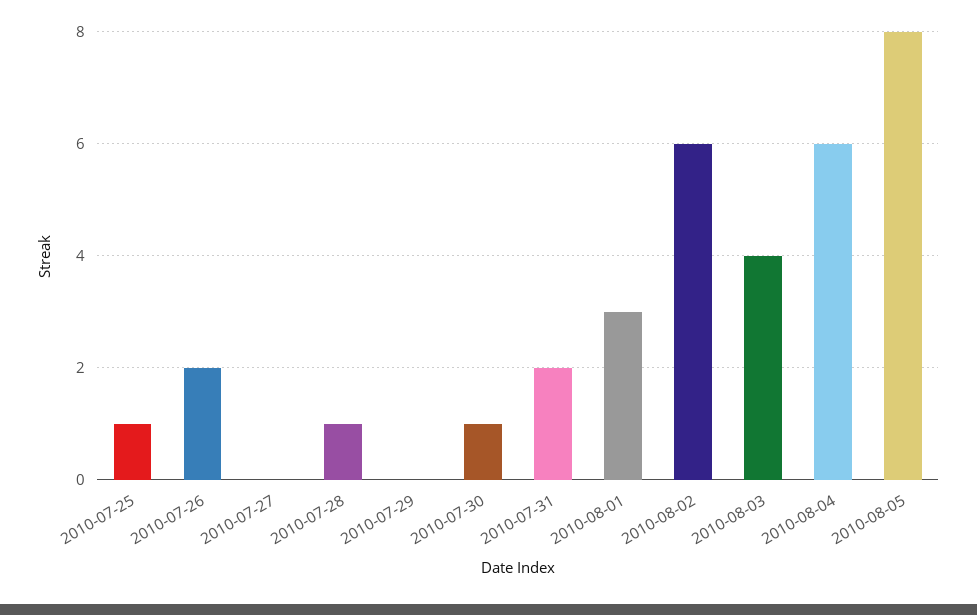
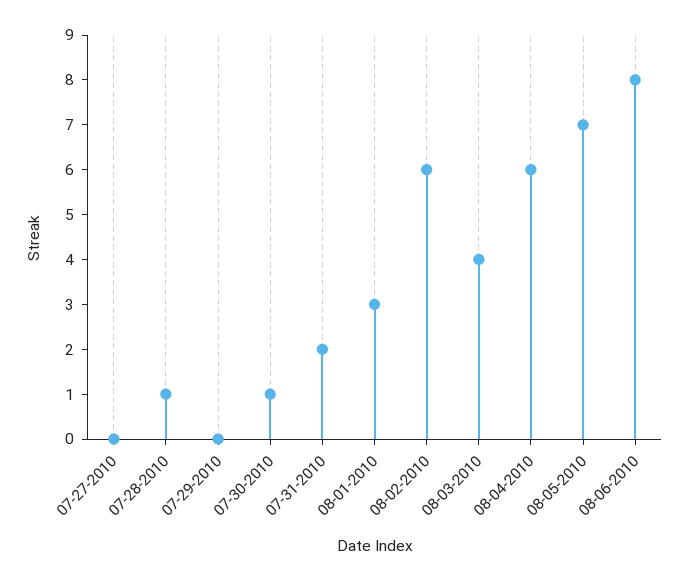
2010-07-25: 1 -> none
2010-07-26: 2 -> none
2010-08-05: 8 -> 7
08-06-2010: none -> 8

